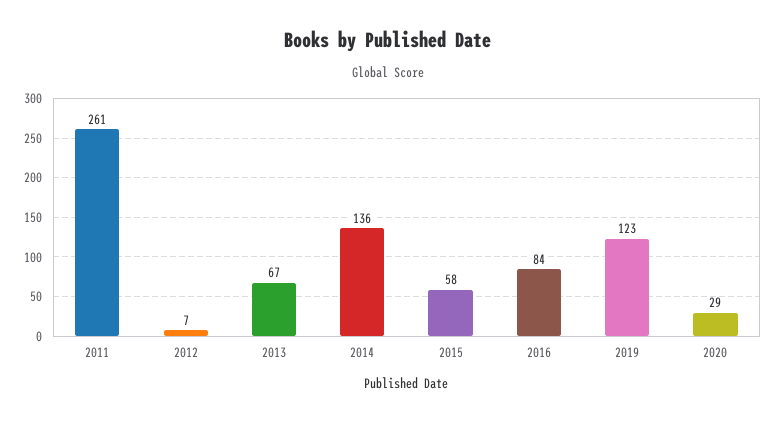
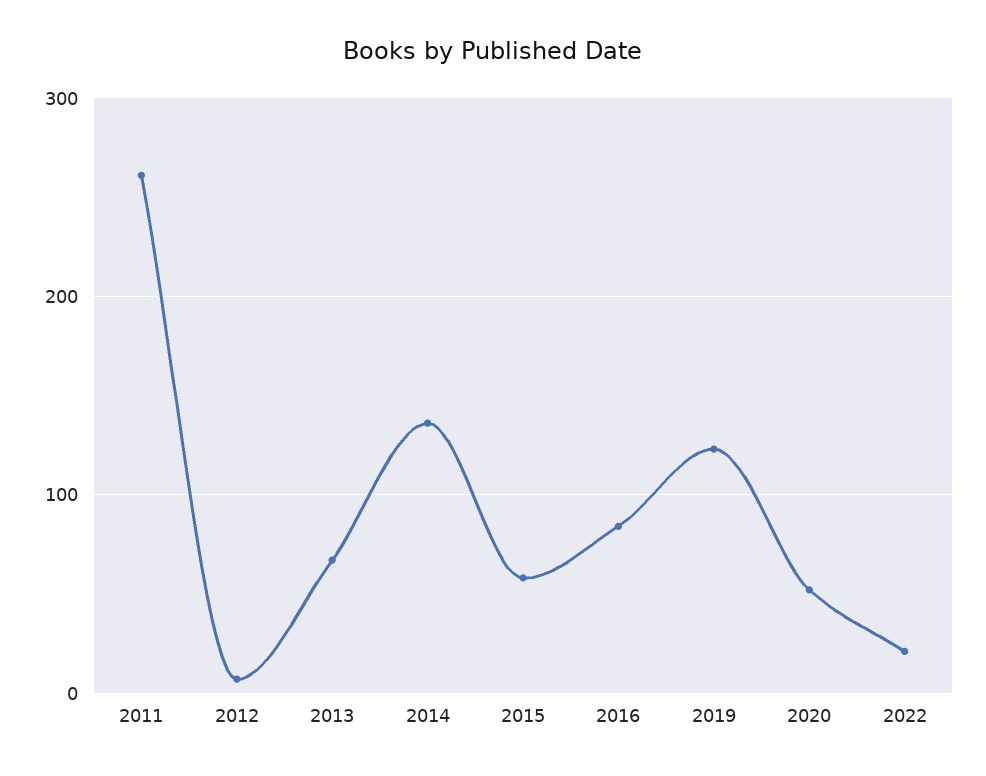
2020: 29 -> 50
2022: none -> 20

